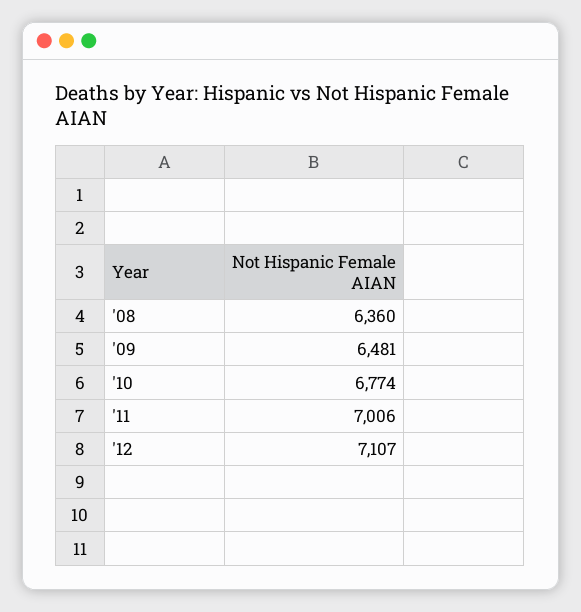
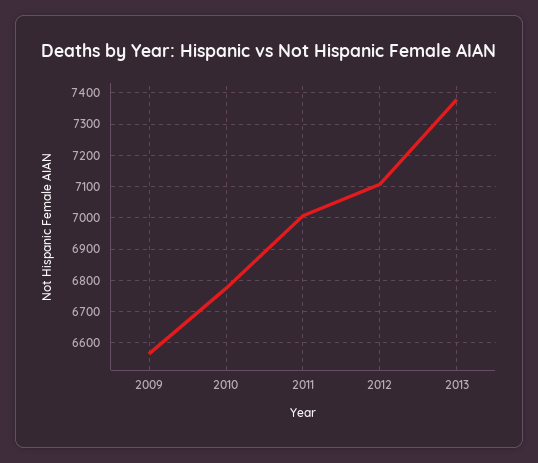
'08: 6360 -> none
'09: 6481 -> 6560
2013: none -> 7380

